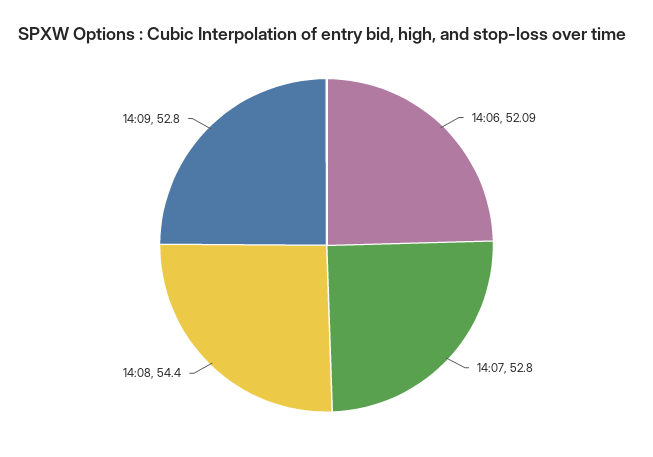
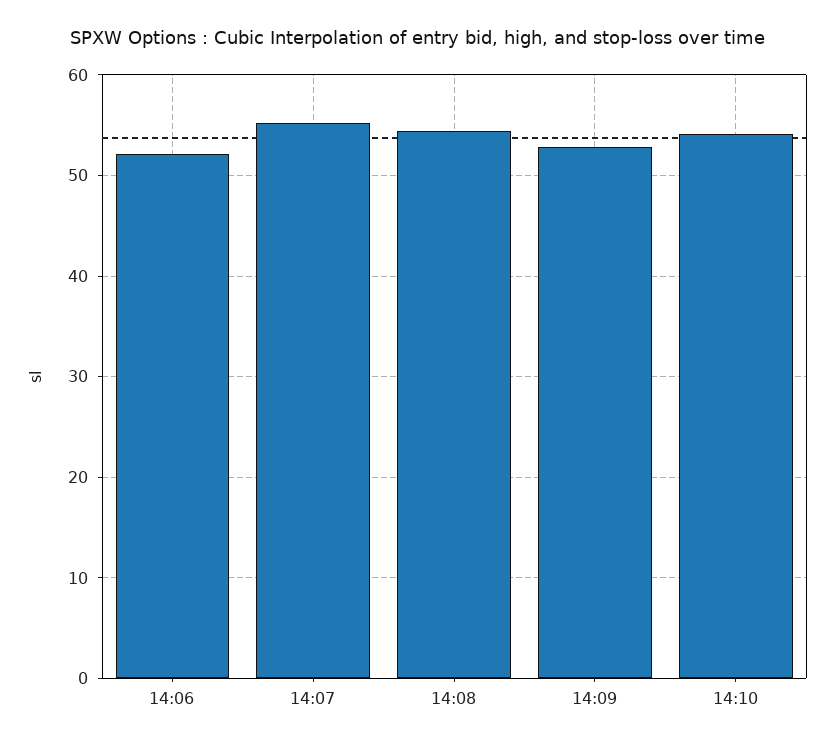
14:07: 52.8 -> 55
14:10: none -> 54

